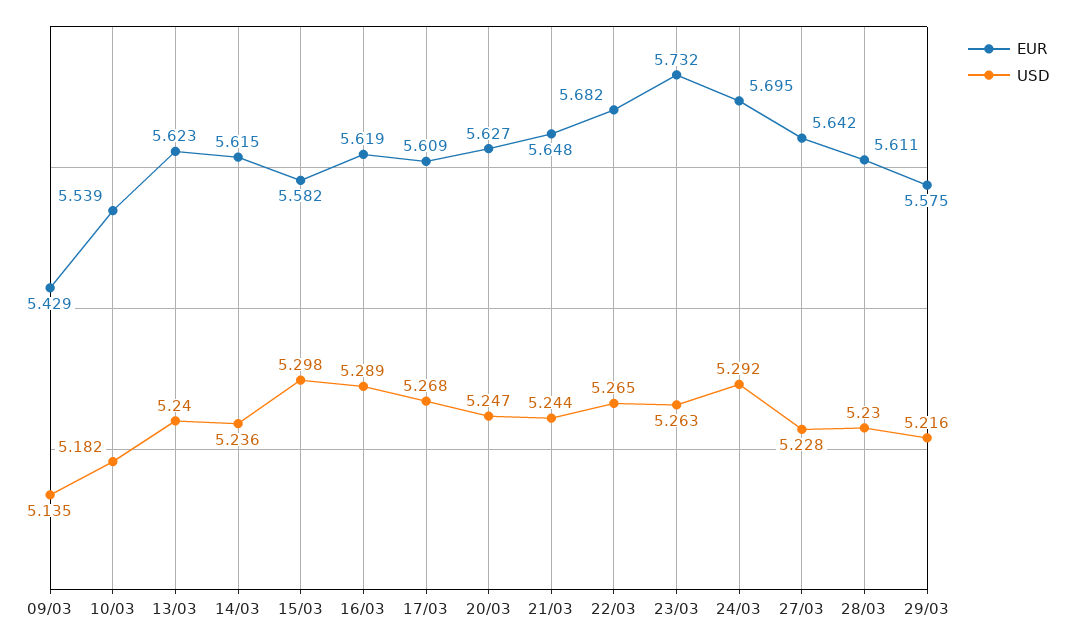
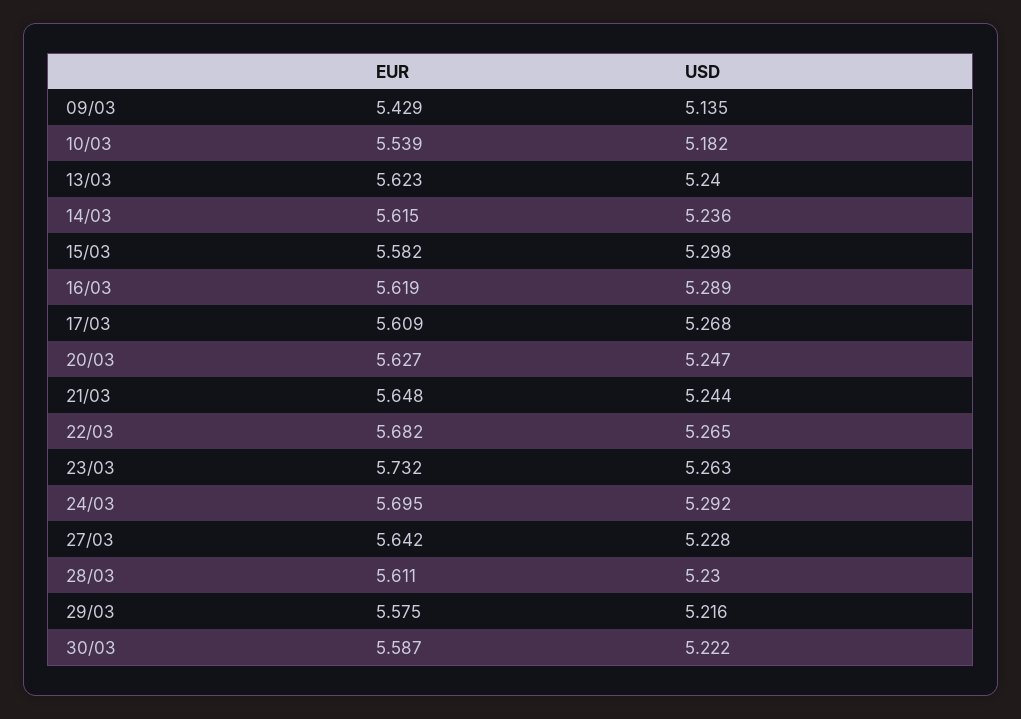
EUR, 30/03: none -> 5.587
USD, 30/03: none -> 5.222

